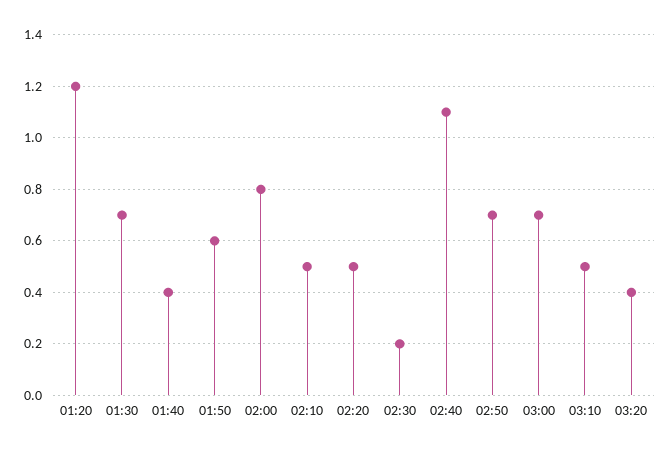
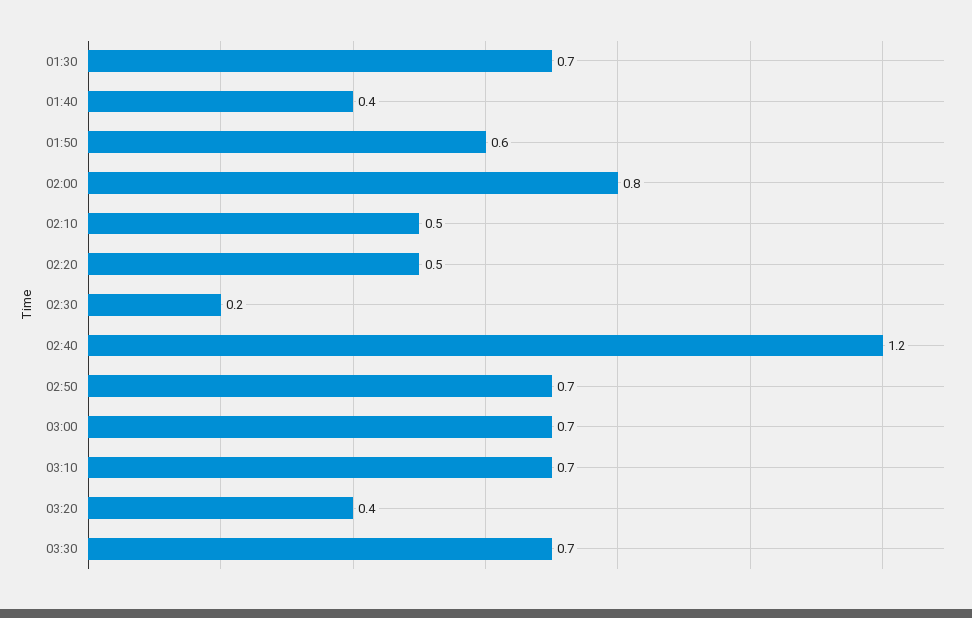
01:20: 1.2 -> none
02:40: 1.1 -> 1.2
03:10: 0.5 -> 0.7
03:30: none -> 0.7

